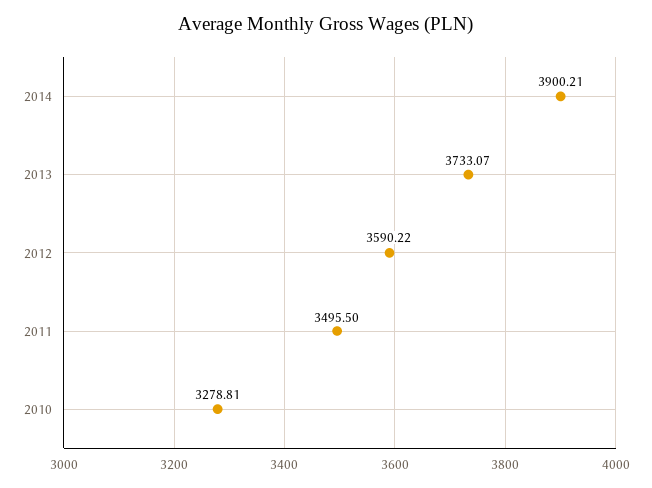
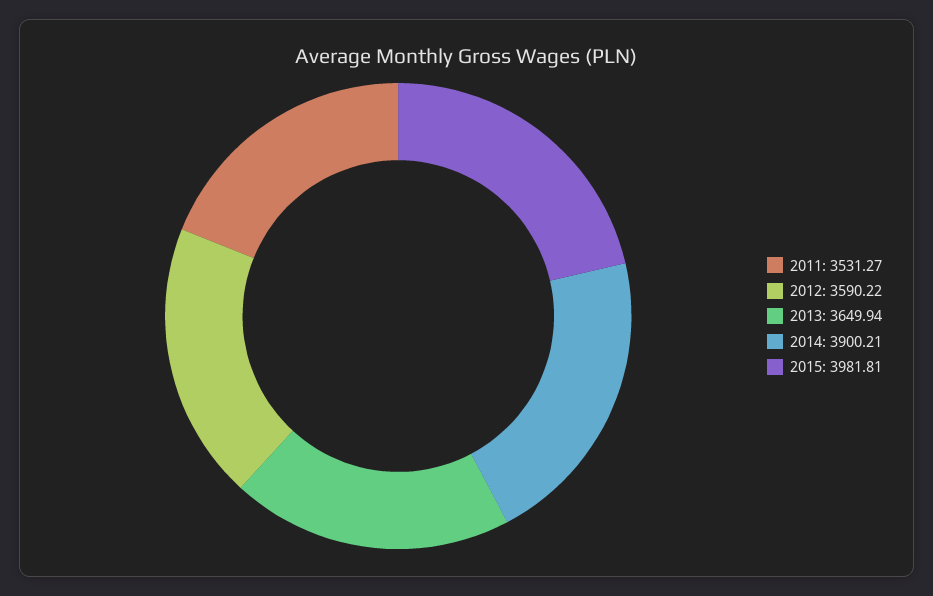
2013: 3733.07 -> 3649.94
2011: 3495.5 -> 3531.27
2010: 3278.81 -> none
2015: none -> 3981.81

